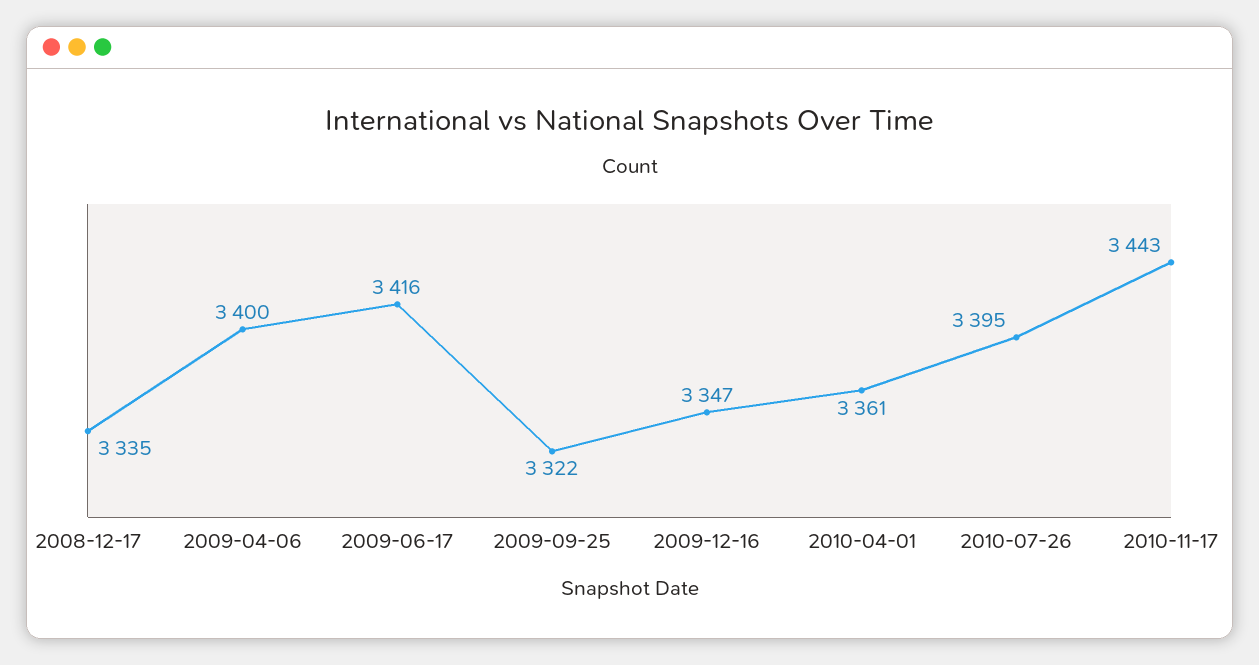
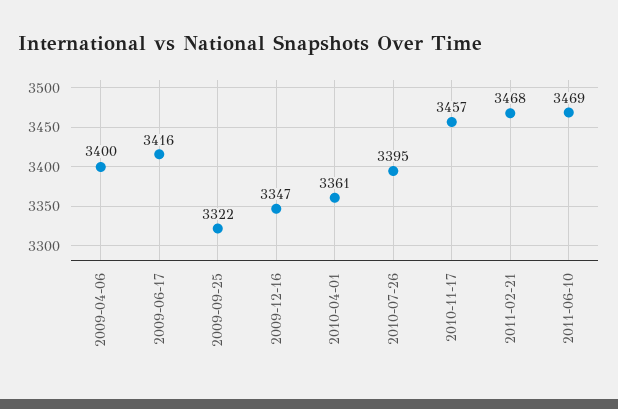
2008-12-17: 3335 -> none
2010-11-17: 3443 -> 3457
2011-02-21: none -> 3468
2011-06-10: none -> 3469

